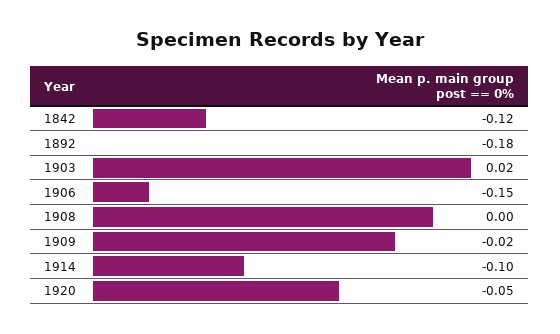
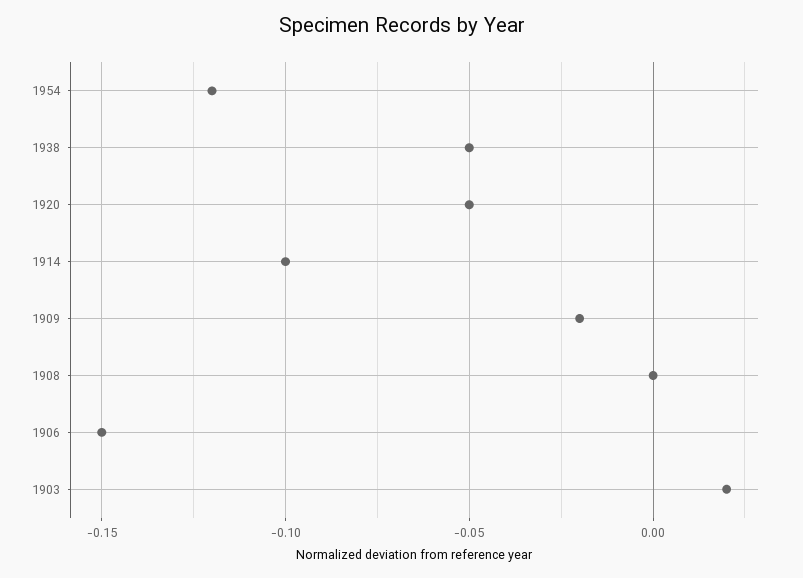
1842: -0.12 -> none
1892: -0.18 -> none
1954: none -> -0.12
1938: none -> -0.05

